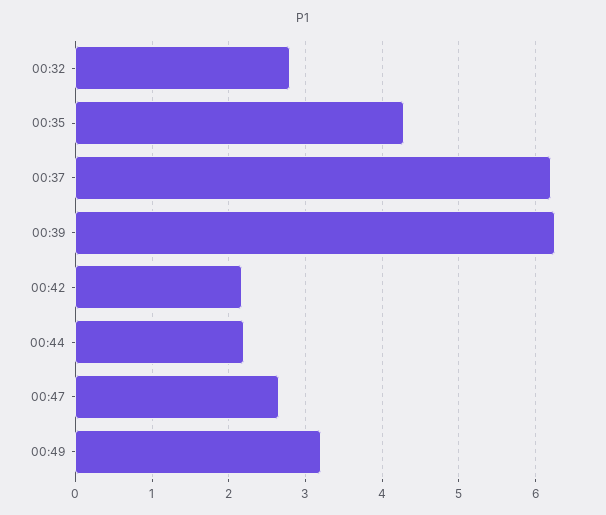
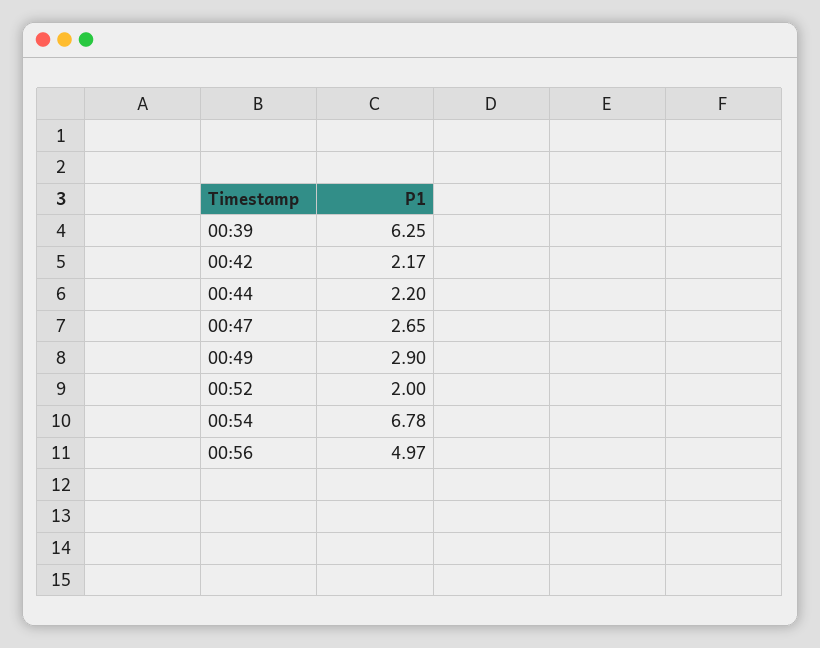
00:32: 2.8 -> none
00:35: 4.3 -> none
00:37: 6.2 -> none
00:49: 3.2 -> 2.9
00:52: none -> 2
00:54: none -> 6.78
00:56: none -> 4.97

